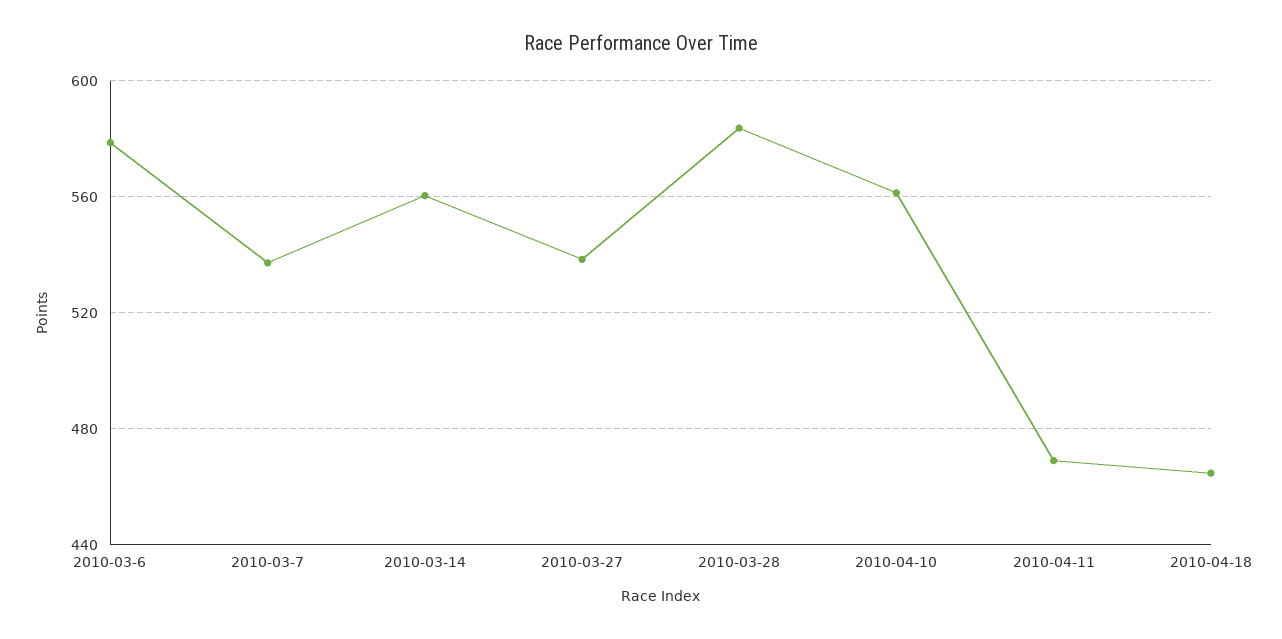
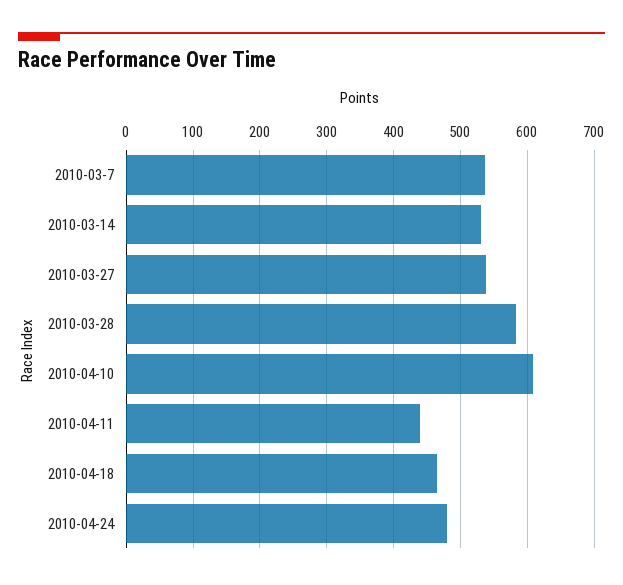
2010-03-6: 580 -> none
2010-03-14: 560 -> 530
2010-04-10: 560 -> 610
2010-04-11: 470 -> 440
2010-04-24: none -> 480

